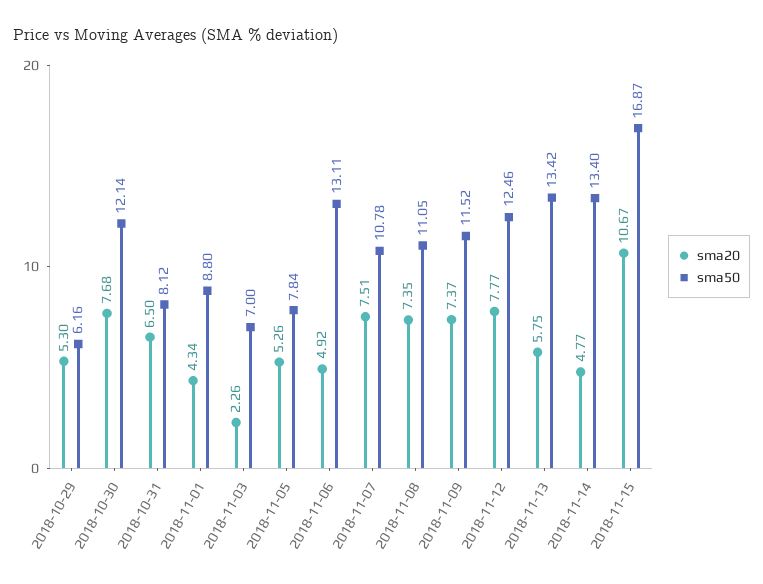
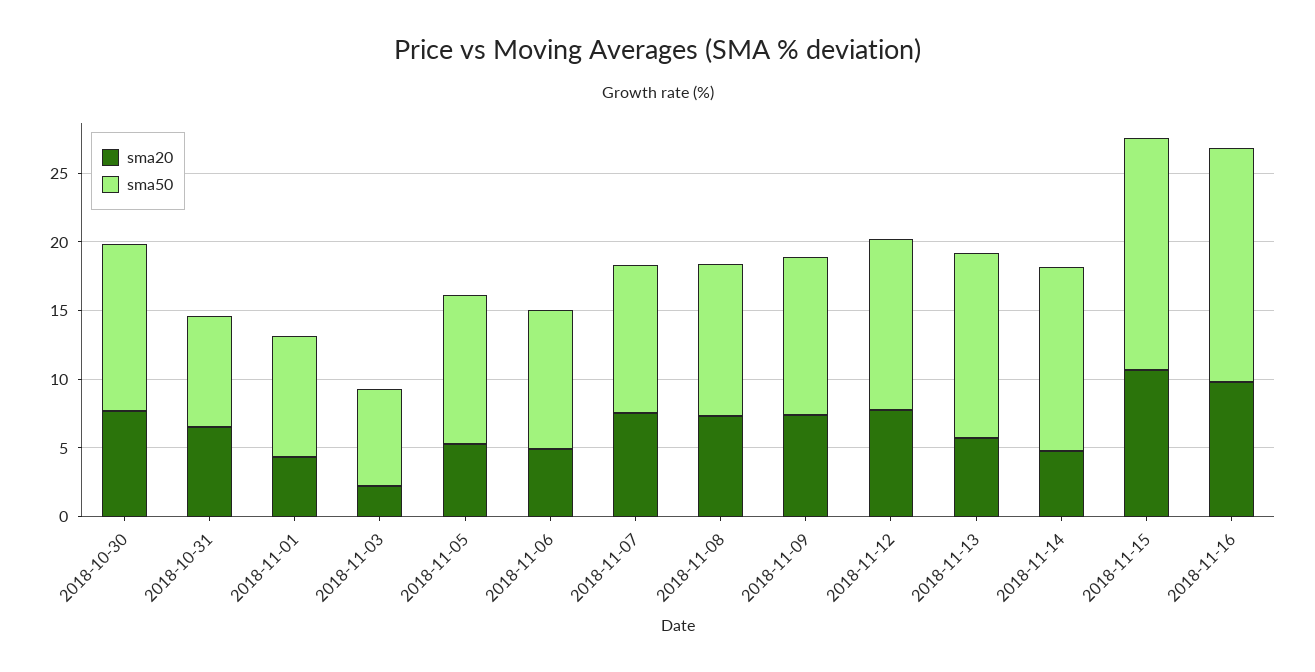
sma20, 2018-10-29: 5.3 -> none
sma50, 2018-10-29: 6.16 -> none
sma50, 2018-11-05: 7.84 -> 11
sma50, 2018-11-06: 13.11 -> 10
sma20, 2018-11-16: none -> 10
sma50, 2018-11-16: none -> 17

